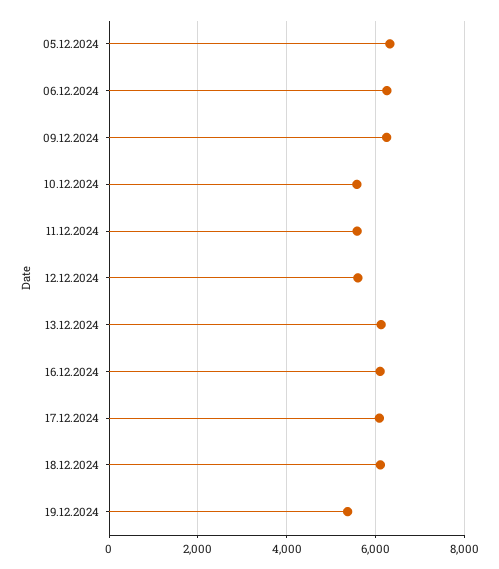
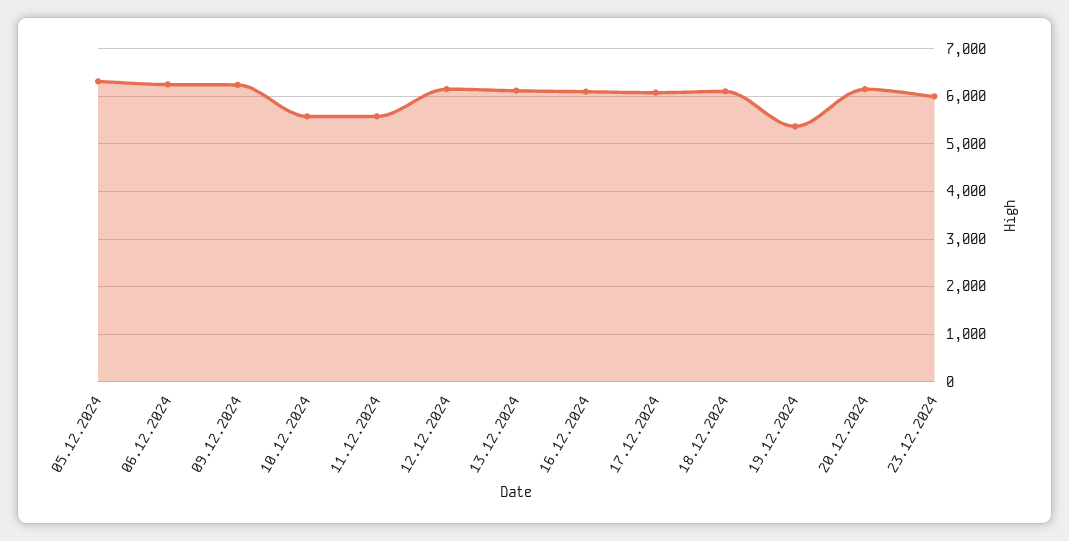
12.12.2024: 5600 -> 6200
20.12.2024: none -> 6200
23.12.2024: none -> 6000

